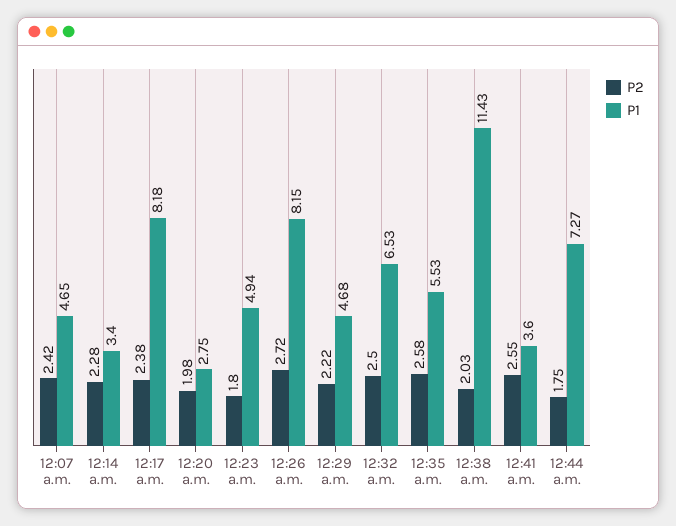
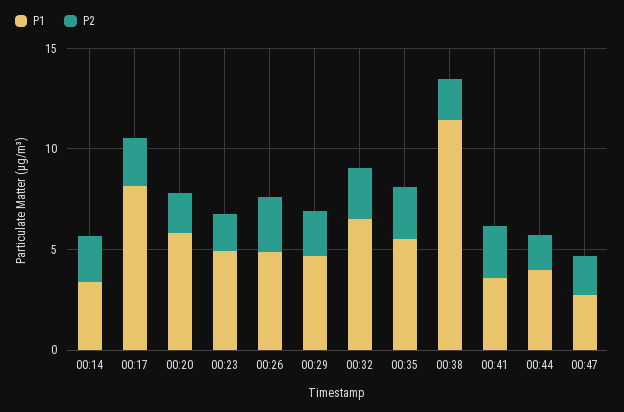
P2, 12:07 a.m.: 2.42 -> none
P1, 12:07 a.m.: 4.65 -> none
P1, 12:20 a.m.: 2.75 -> 6
P1, 12:26 a.m.: 8.15 -> 5
P1, 12:44 a.m.: 7.27 -> 4
P1, 00:47: none -> 3
P2, 00:47: none -> 2

